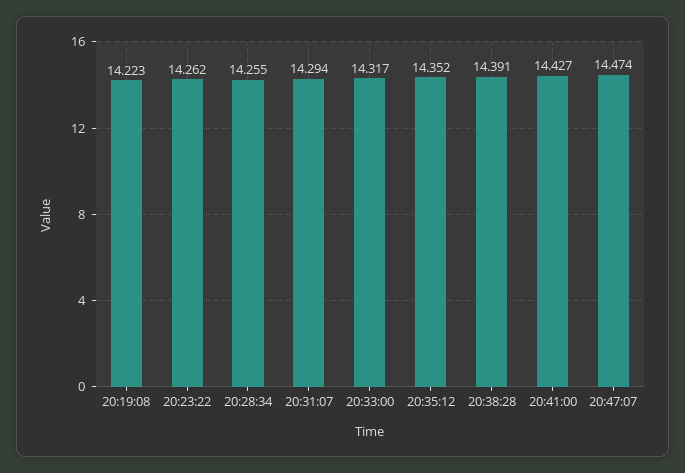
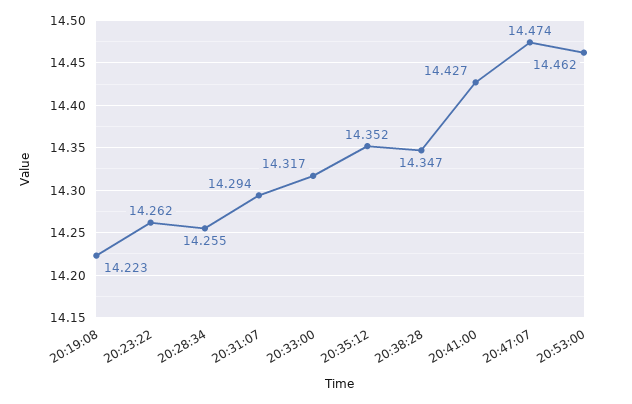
20:38:28: 14.391 -> 14.347
20:53:00: none -> 14.462

